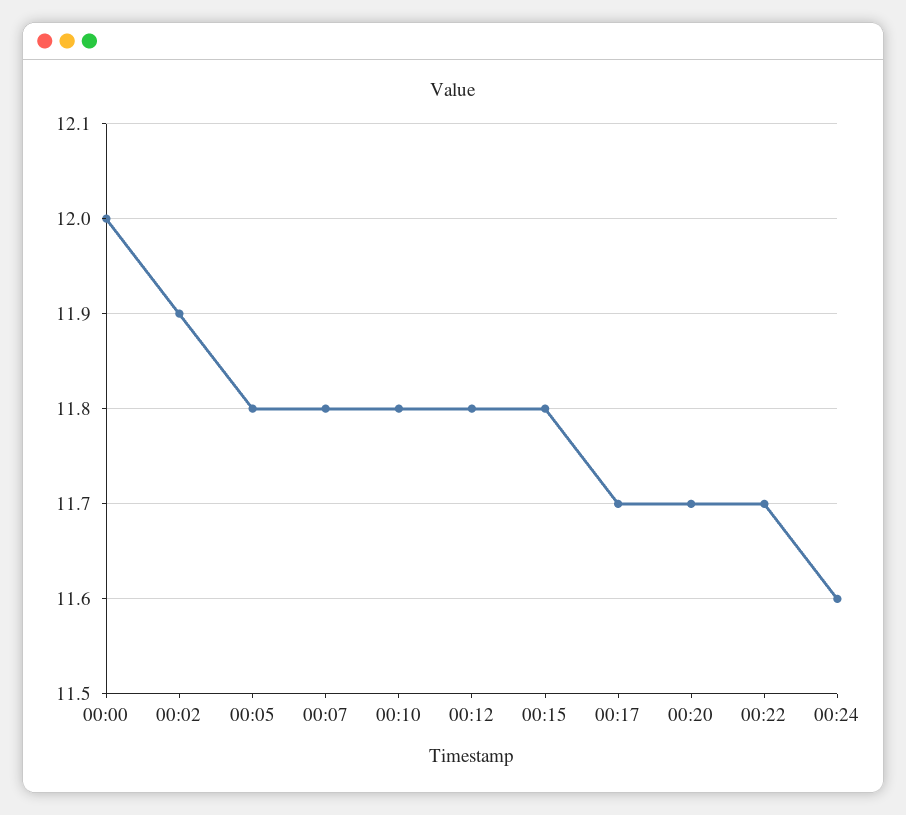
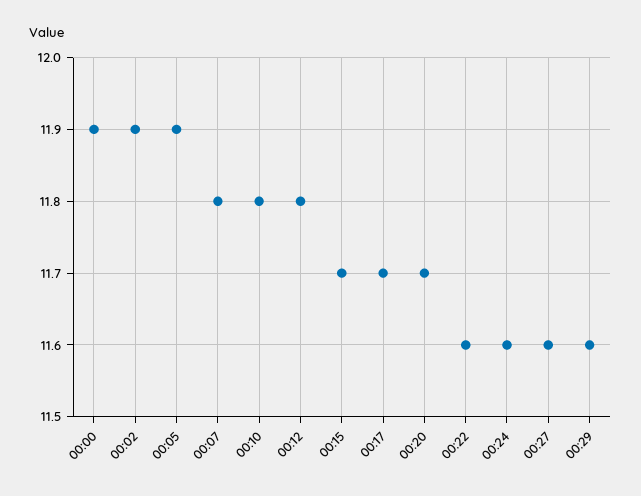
00:00: 12 -> 11.9
00:05: 11.8 -> 11.9
00:15: 11.8 -> 11.7
00:22: 11.7 -> 11.6
00:27: none -> 11.6
00:29: none -> 11.6

